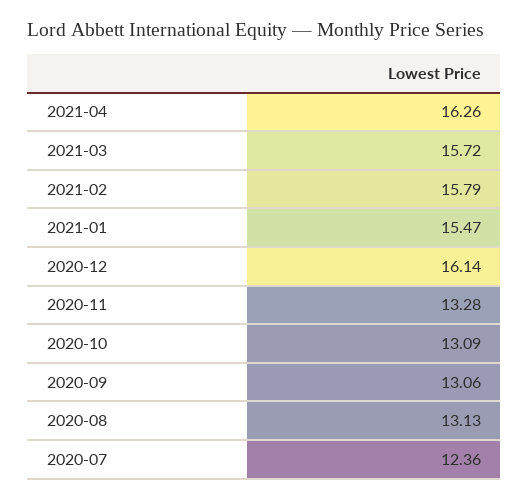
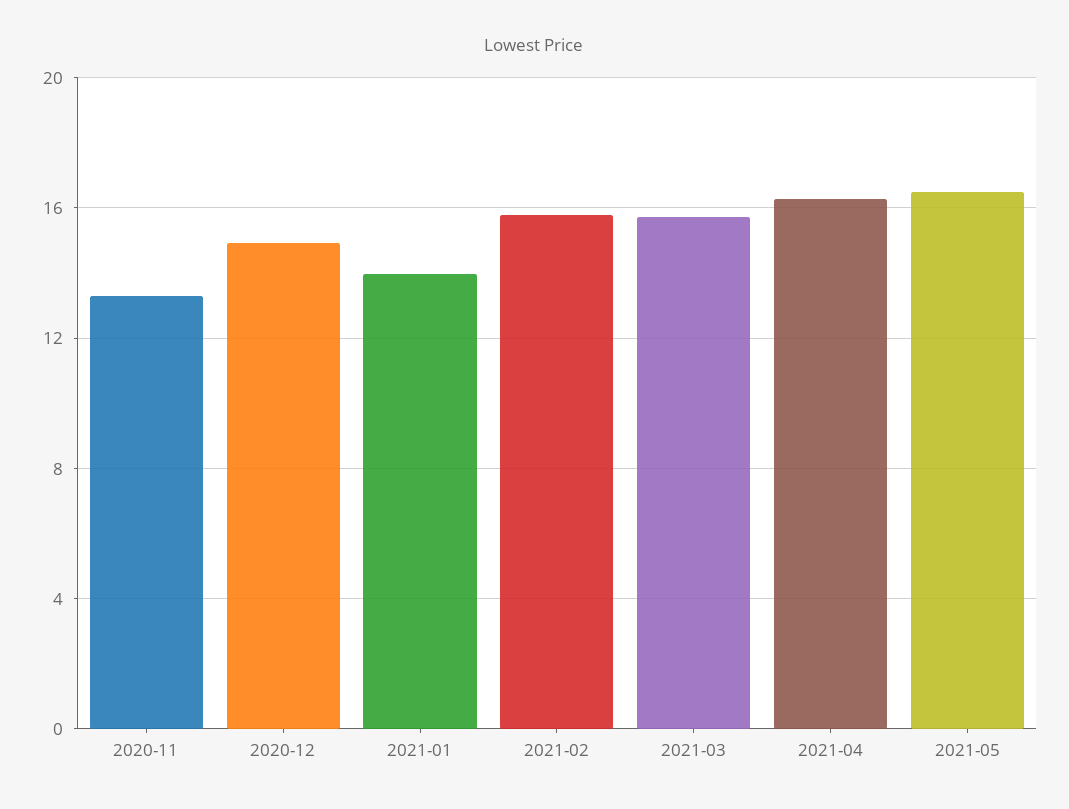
2021-01: 15.47 -> 14
2020-12: 16.14 -> 15
2020-10: 13.09 -> none
2020-09: 13.06 -> none
2020-08: 13.13 -> none
2020-07: 12.36 -> none
2021-05: none -> 16.5

